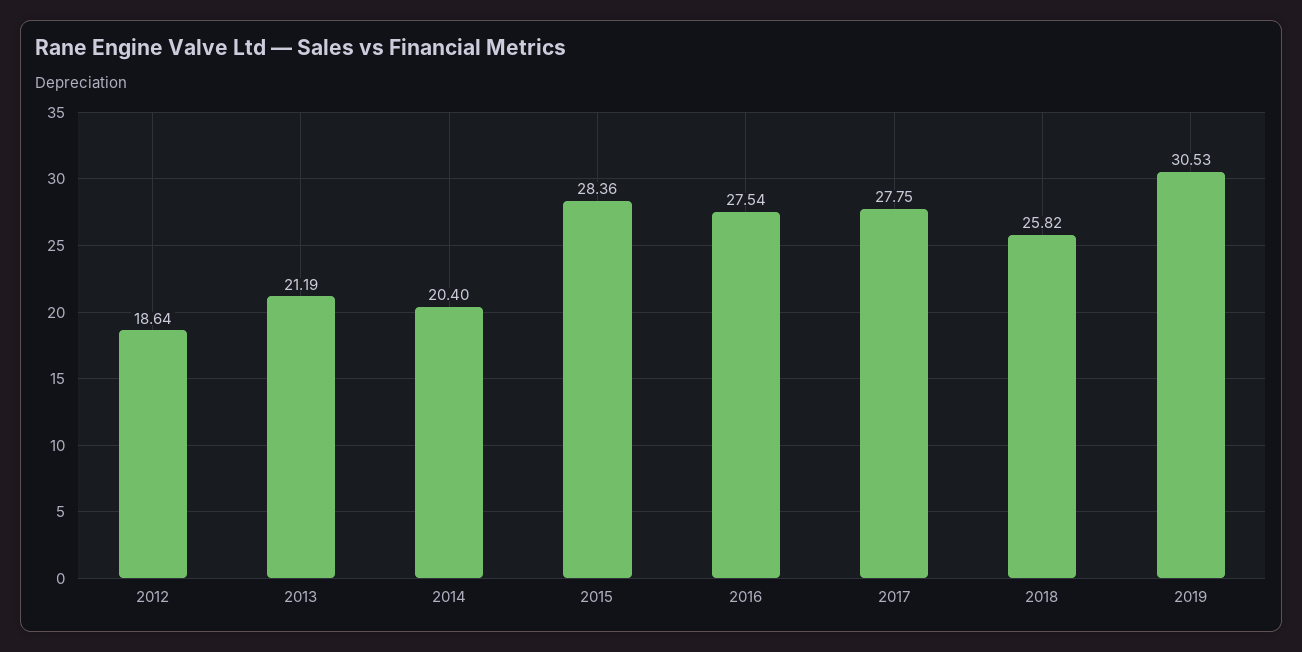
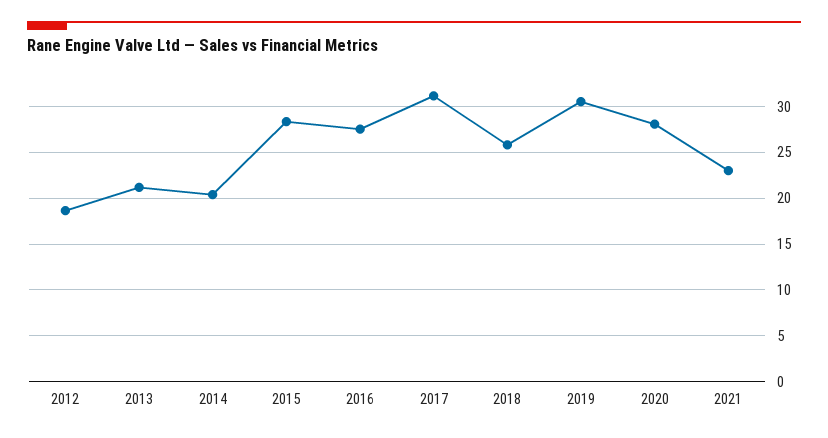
2017: 27.75 -> 31
2020: none -> 28
2021: none -> 23

